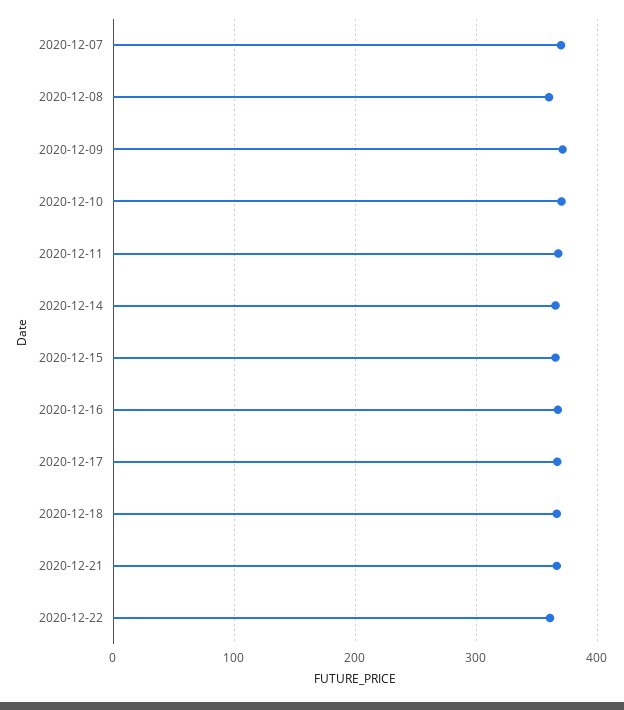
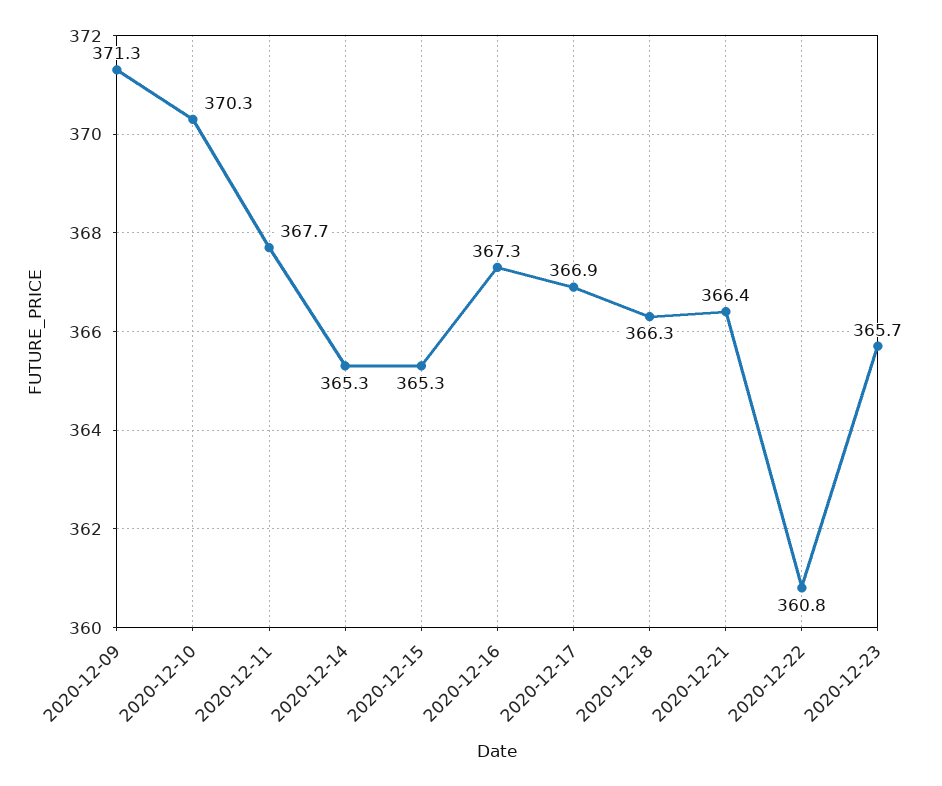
2020-12-07: 370 -> none
2020-12-08: 360 -> none
2020-12-23: none -> 365.7

